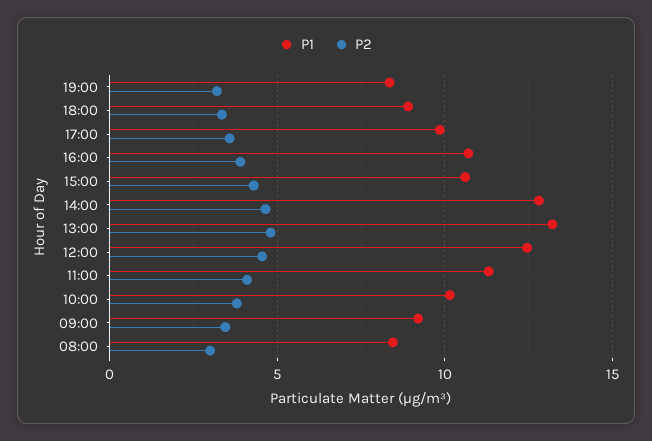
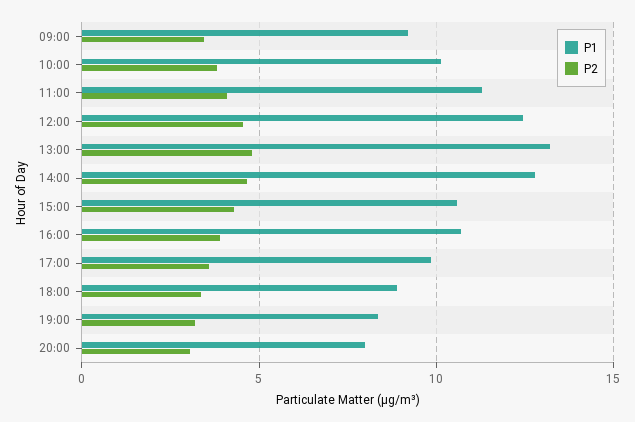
P1, 08:00: 8.5 -> none
P2, 08:00: 3 -> none
P1, 20:00: none -> 8
P2, 20:00: none -> 3

